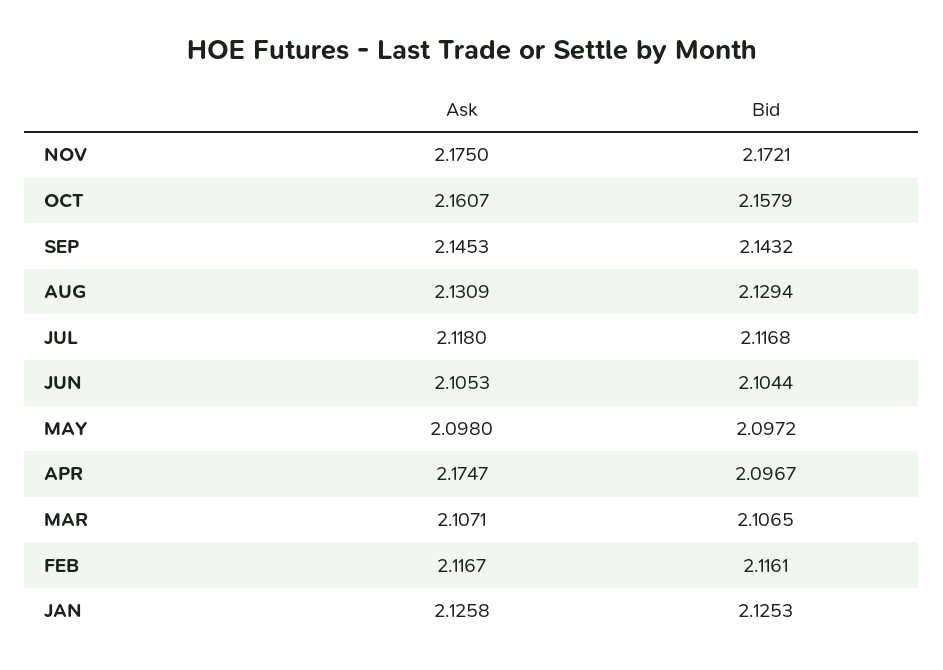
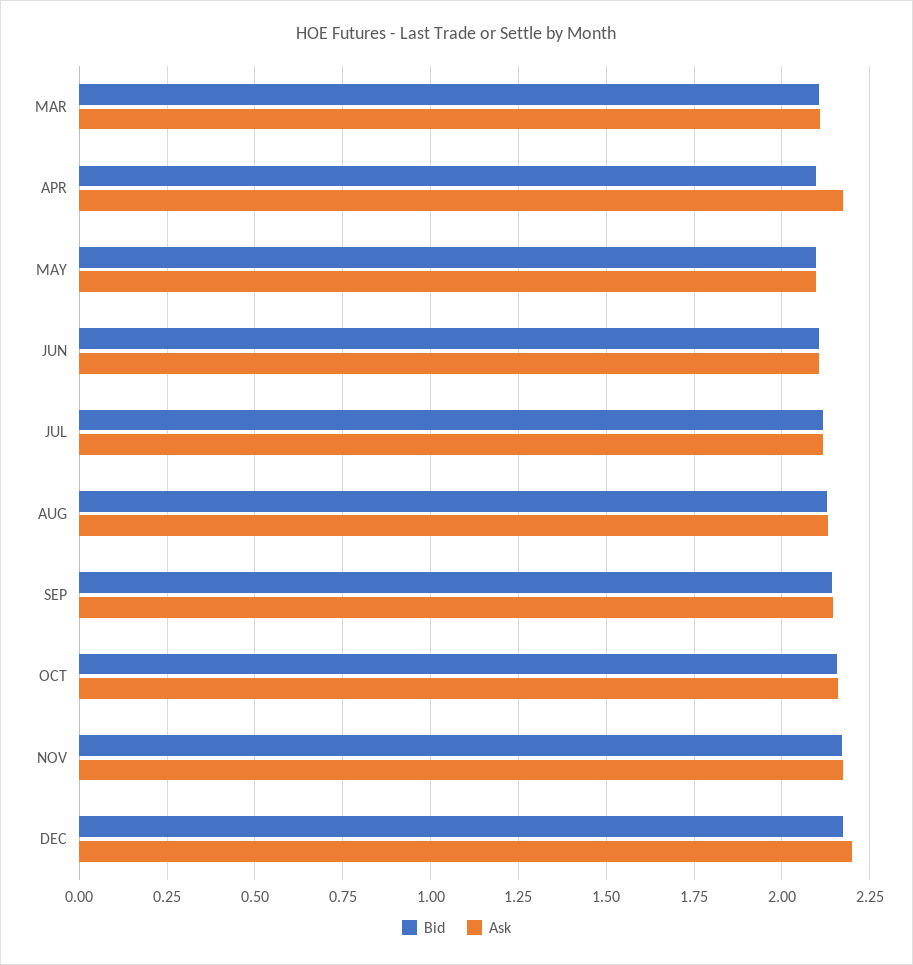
Ask, FEB: 2.1167 -> none
Bid, FEB: 2.1161 -> none
Ask, JAN: 2.1258 -> none
Bid, JAN: 2.1253 -> none
Bid, DEC: none -> 2.175
Ask, DEC: none -> 2.2

